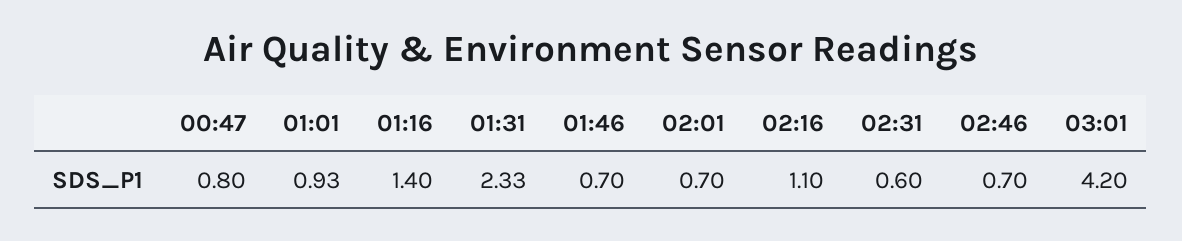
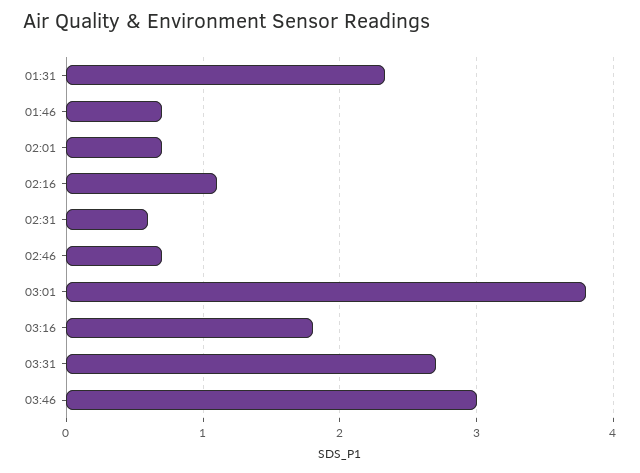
00:47: 0.8 -> none
01:01: 0.93 -> none
01:16: 1.4 -> none
03:01: 4.2 -> 3.8
03:16: none -> 1.8
03:31: none -> 2.7
03:46: none -> 3

